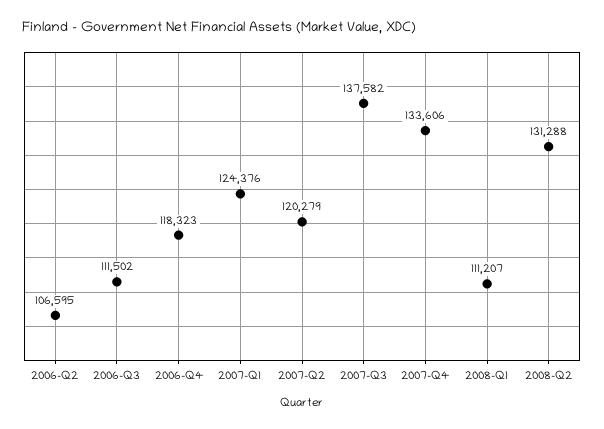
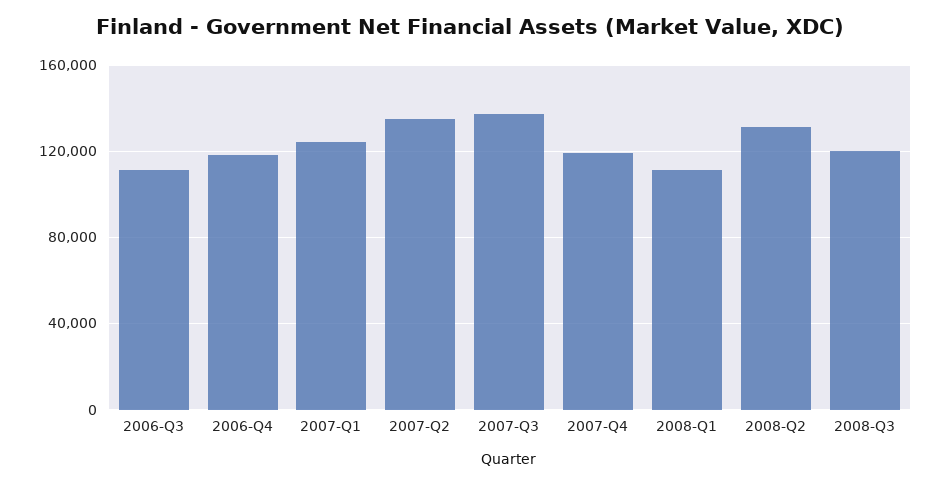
2006-Q2: 106595 -> none
2007-Q2: 120279 -> 135000
2007-Q4: 133606 -> 120000
2008-Q3: none -> 120000

